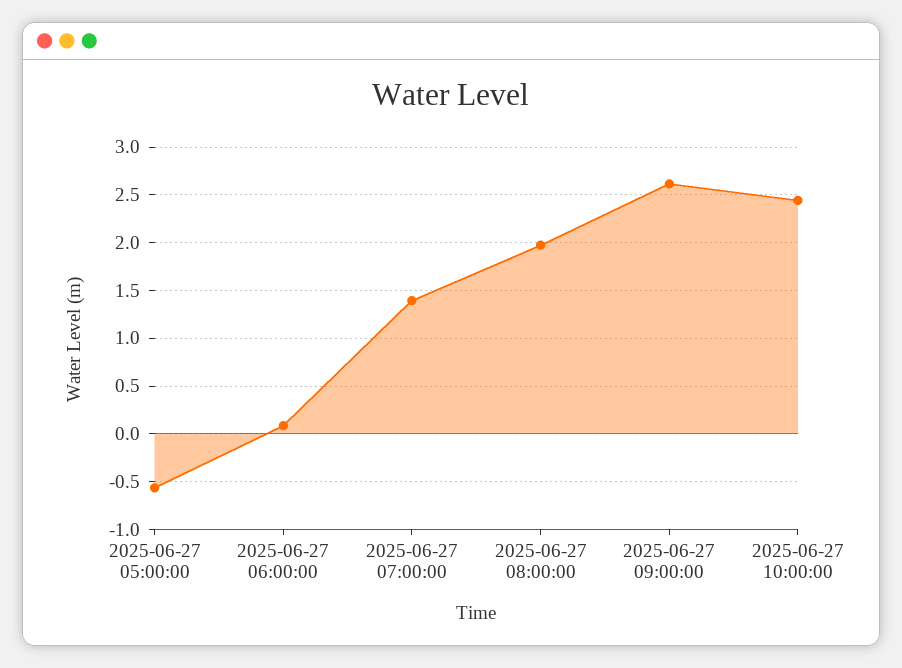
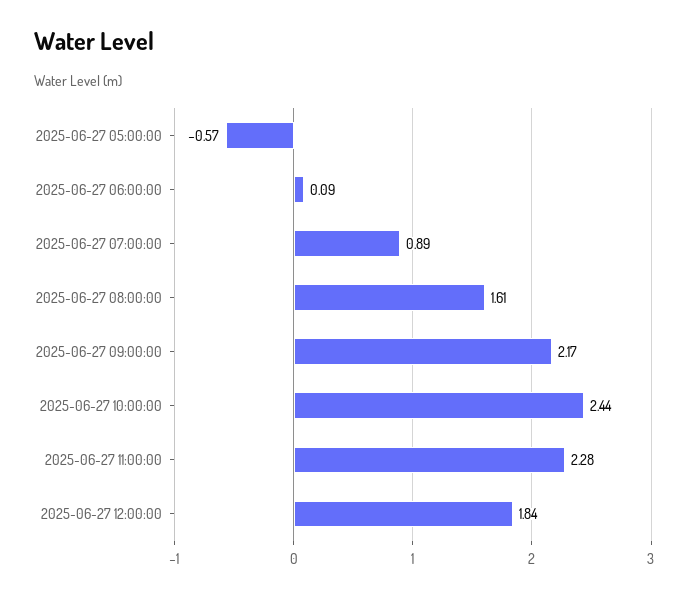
2025-06-27 07:00:00: 1.4 -> 0.89
2025-06-27 08:00:00: 2 -> 1.61
2025-06-27 09:00:00: 2.6 -> 2.17
2025-06-27 11:00:00: none -> 2.28
2025-06-27 12:00:00: none -> 1.84

